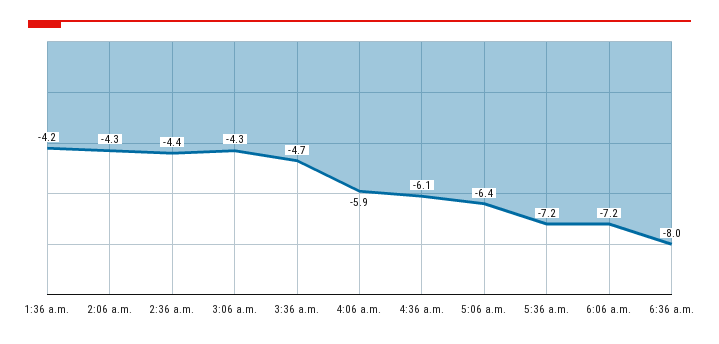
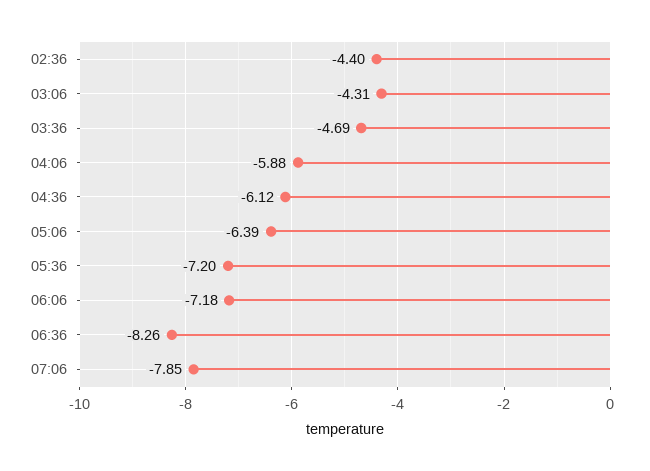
1:36 a.m.: -4.2 -> none
2:06 a.m.: -4.3 -> none
6:36 a.m.: -8 -> -8.26
07:06: none -> -7.85

